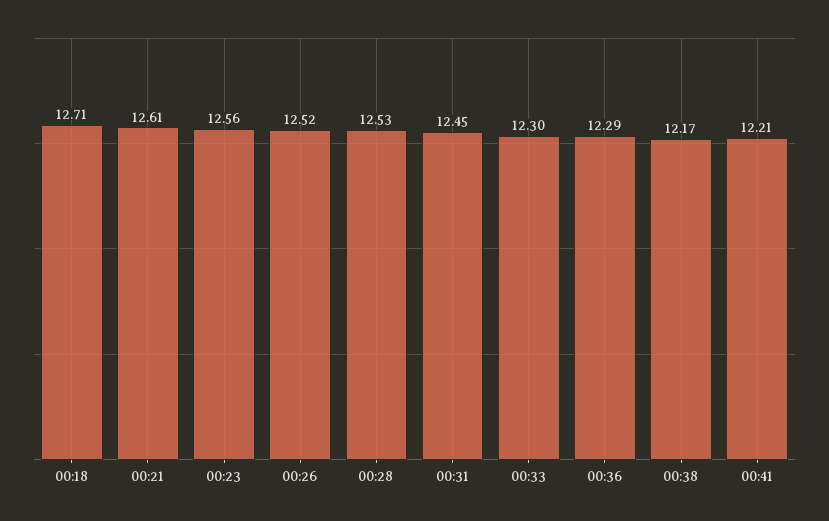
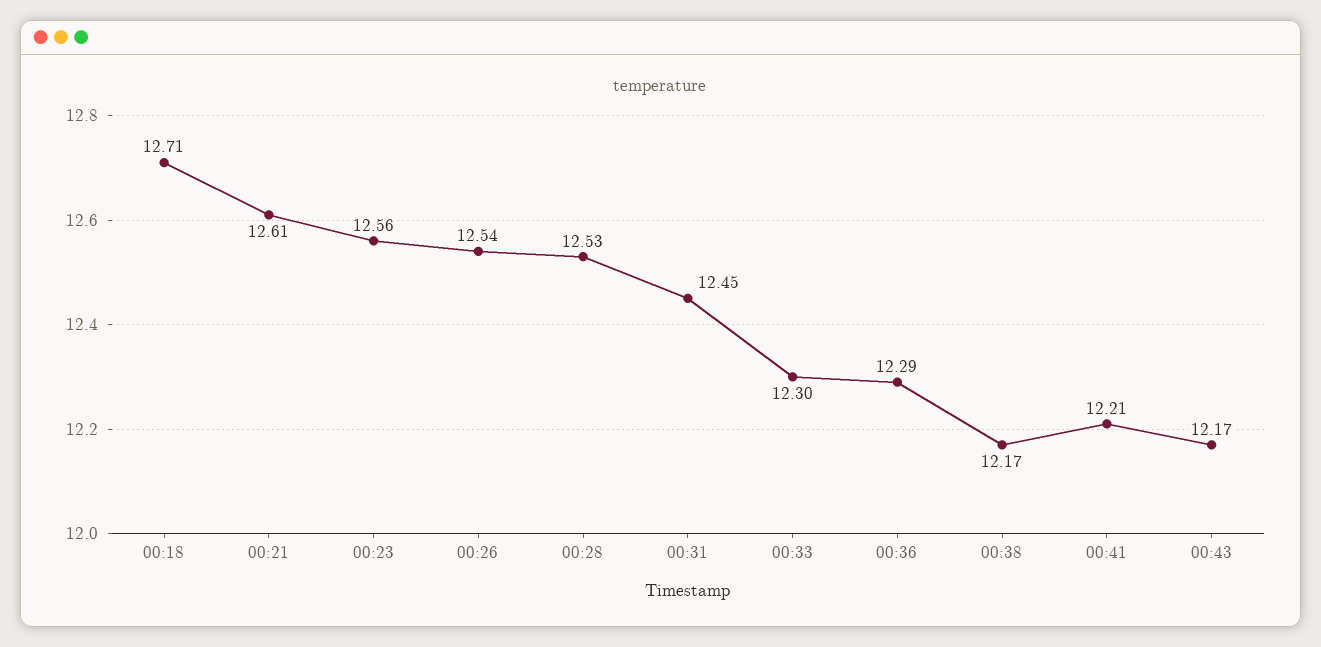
00:26: 12.52 -> 12.54
00:43: none -> 12.17

